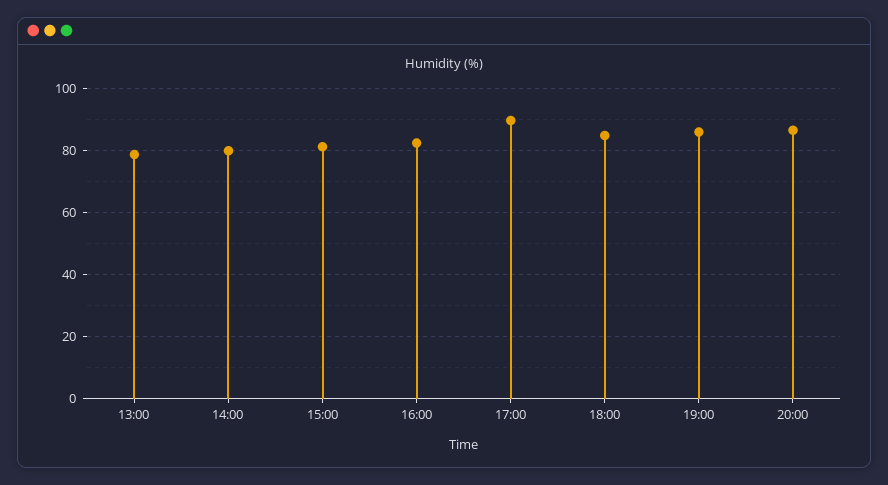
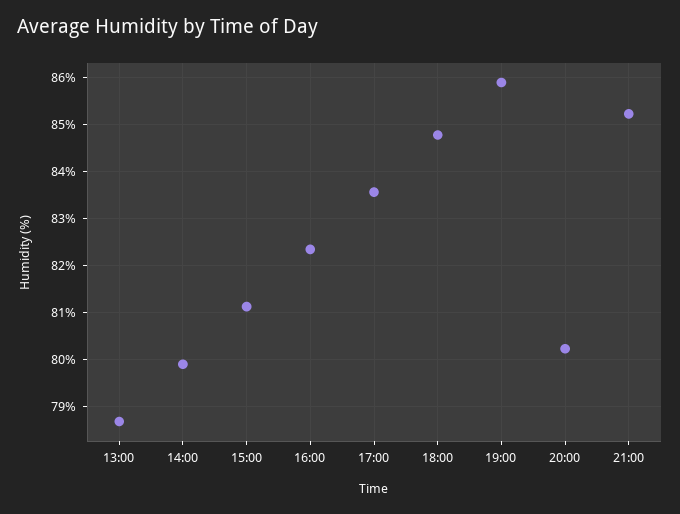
17:00: 90 -> 83.6
20:00: 86 -> 80.2
21:00: none -> 85.2

